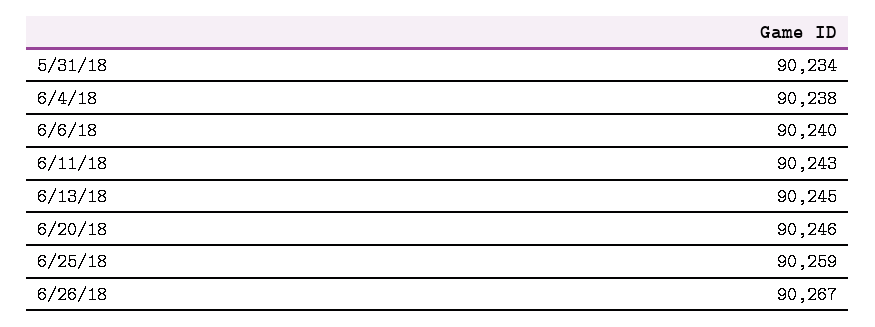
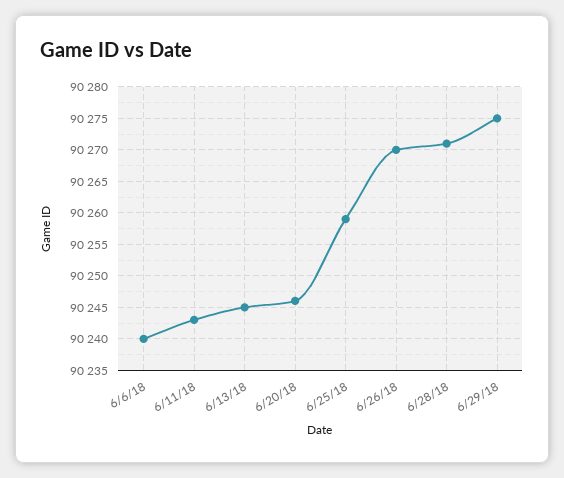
5/31/18: 90234 -> none
6/4/18: 90238 -> none
6/26/18: 90267 -> 90270
6/28/18: none -> 90271
6/29/18: none -> 90275

